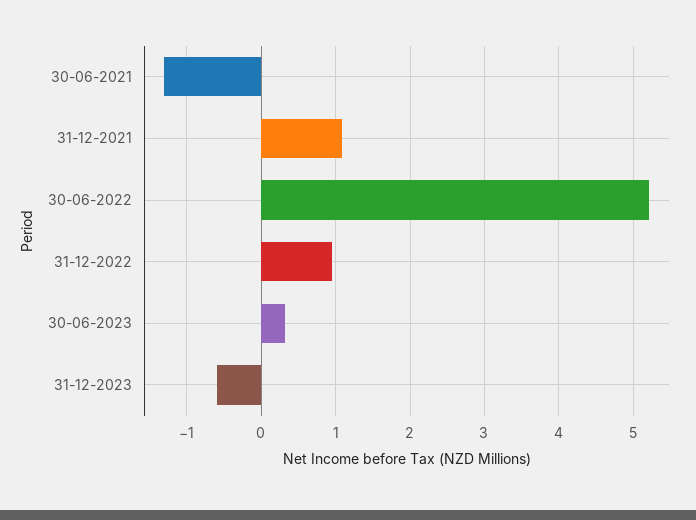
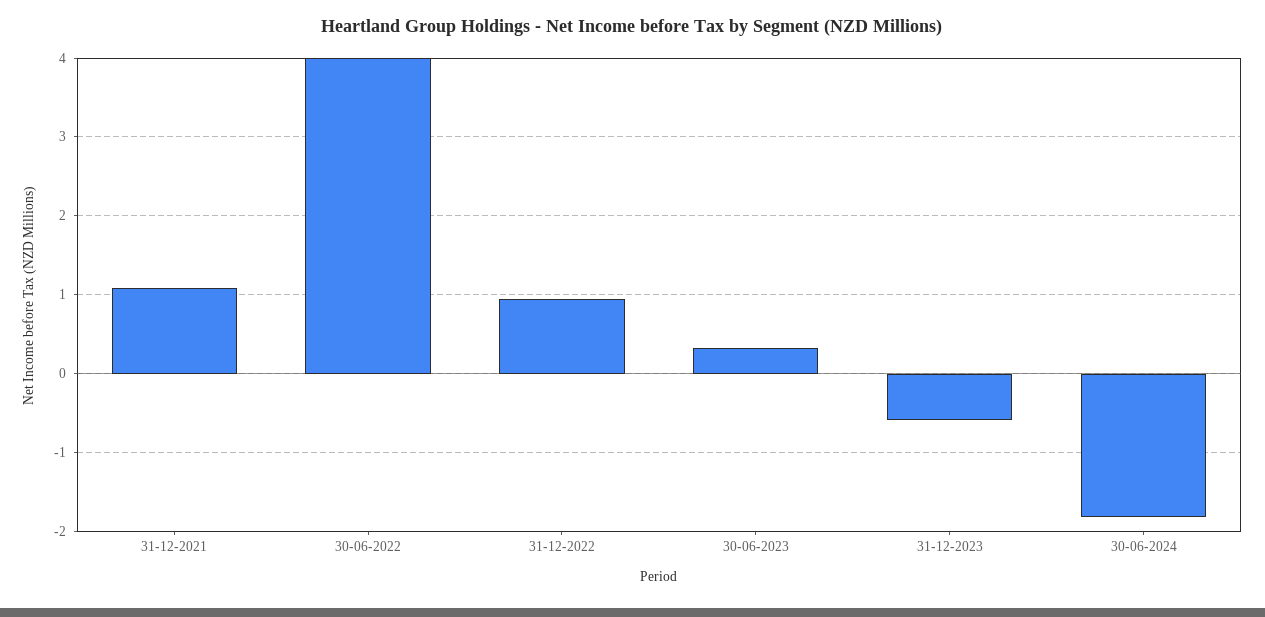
30-06-2021: -1.3 -> none
30-06-2022: 5.2 -> 4
30-06-2024: none -> -1.8

